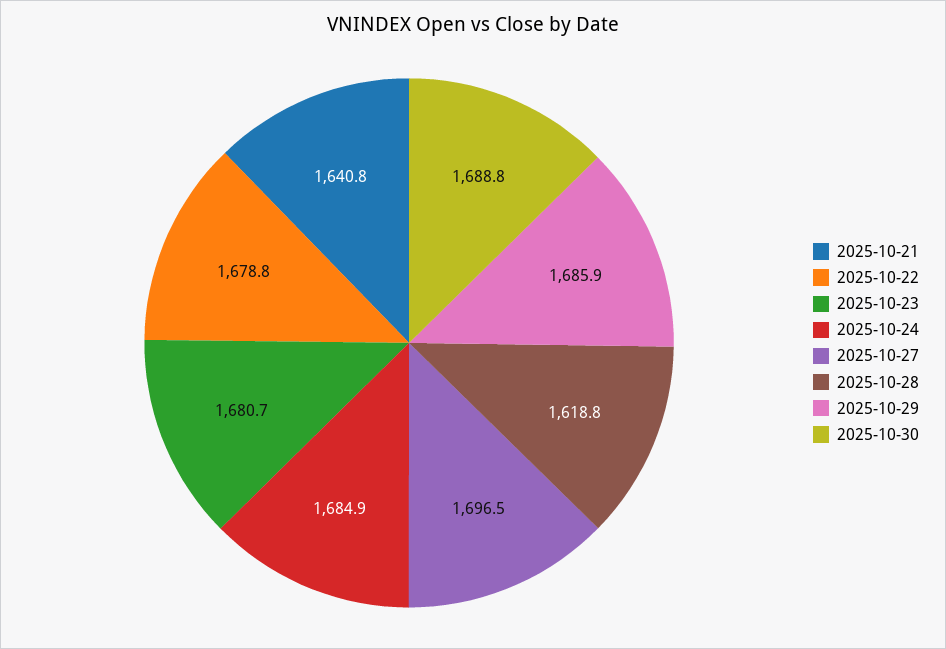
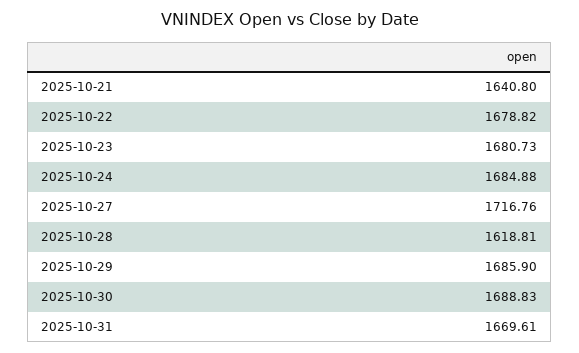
2025-10-27: 1696.5 -> 1716.76
2025-10-31: none -> 1669.61

